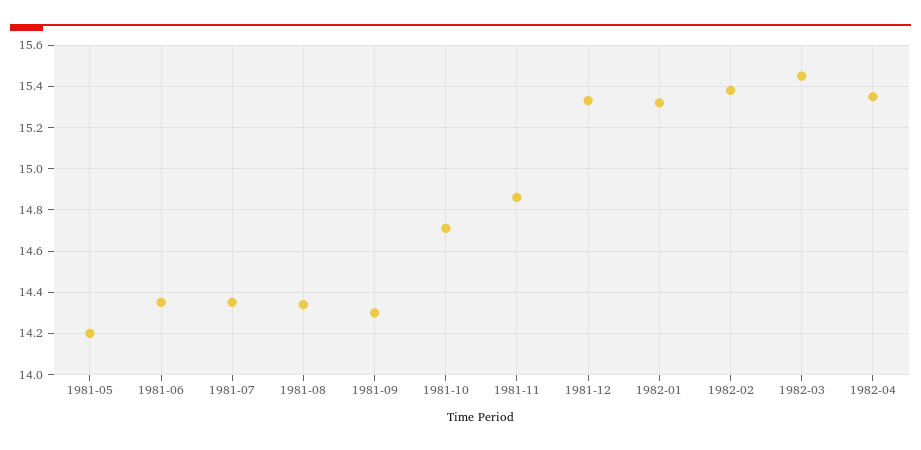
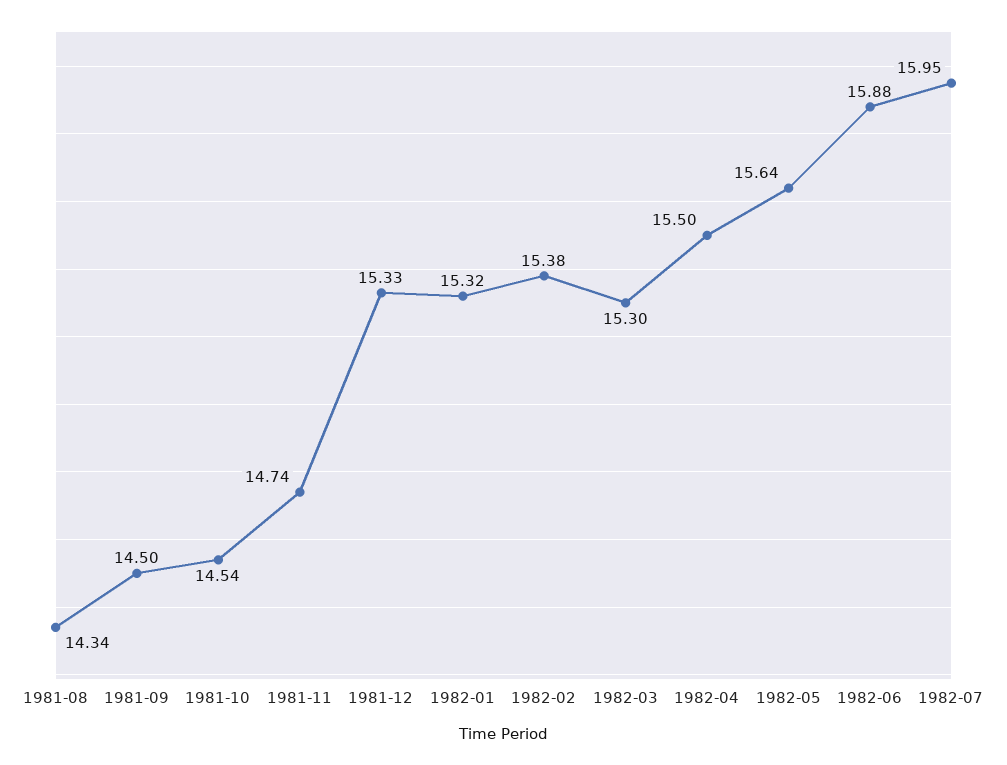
1981-05: 14.2 -> none
1981-06: 14.35 -> none
1981-07: 14.35 -> none
1981-09: 14.3 -> 14.5
1981-10: 14.7 -> 14.54
1981-11: 14.85 -> 14.74
1982-03: 15.45 -> 15.3
1982-04: 15.35 -> 15.5
1982-05: none -> 15.64
1982-06: none -> 15.88
1982-07: none -> 15.95

